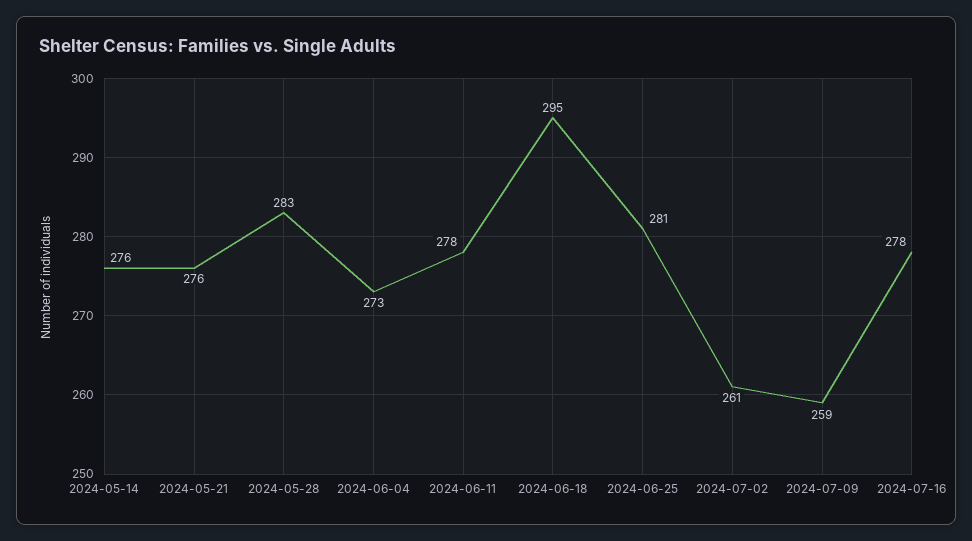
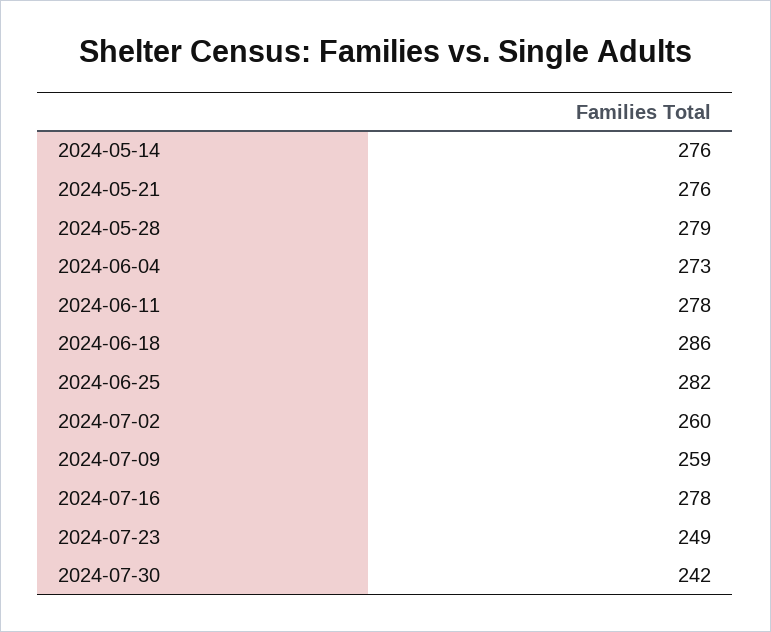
2024-05-28: 283 -> 279
2024-06-18: 295 -> 286
2024-06-25: 281 -> 282
2024-07-02: 261 -> 260
2024-07-23: none -> 249
2024-07-30: none -> 242

